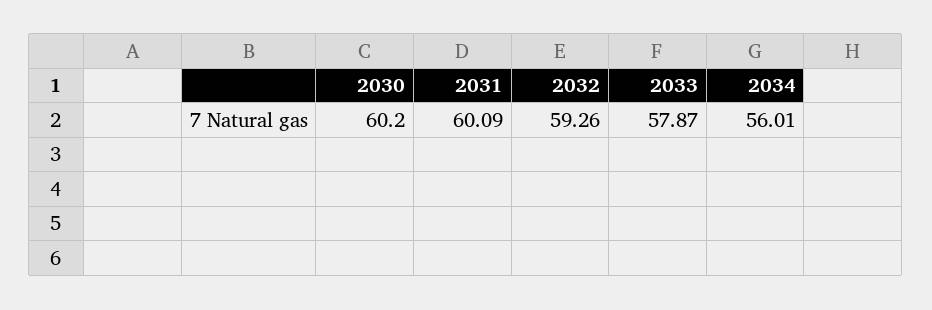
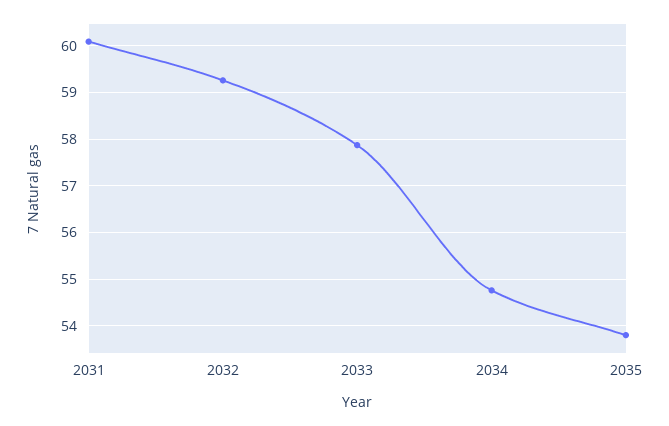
2030: 60.2 -> none
2034: 56.01 -> 54.8
2035: none -> 53.8

